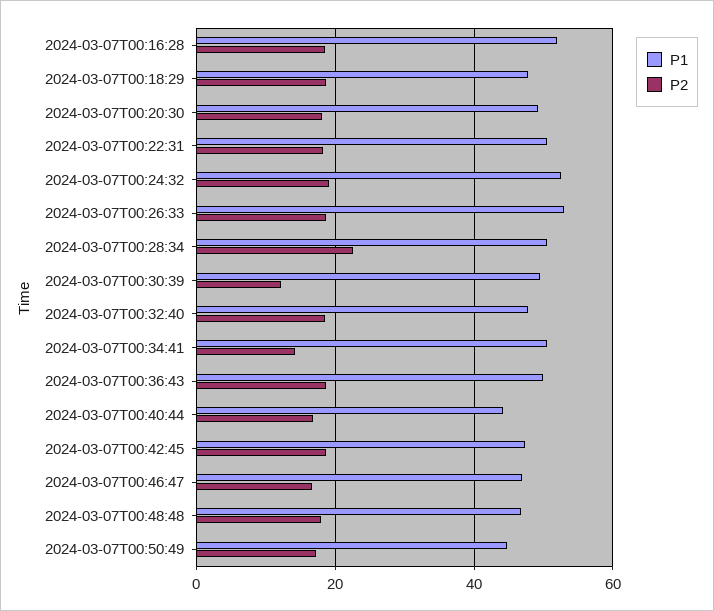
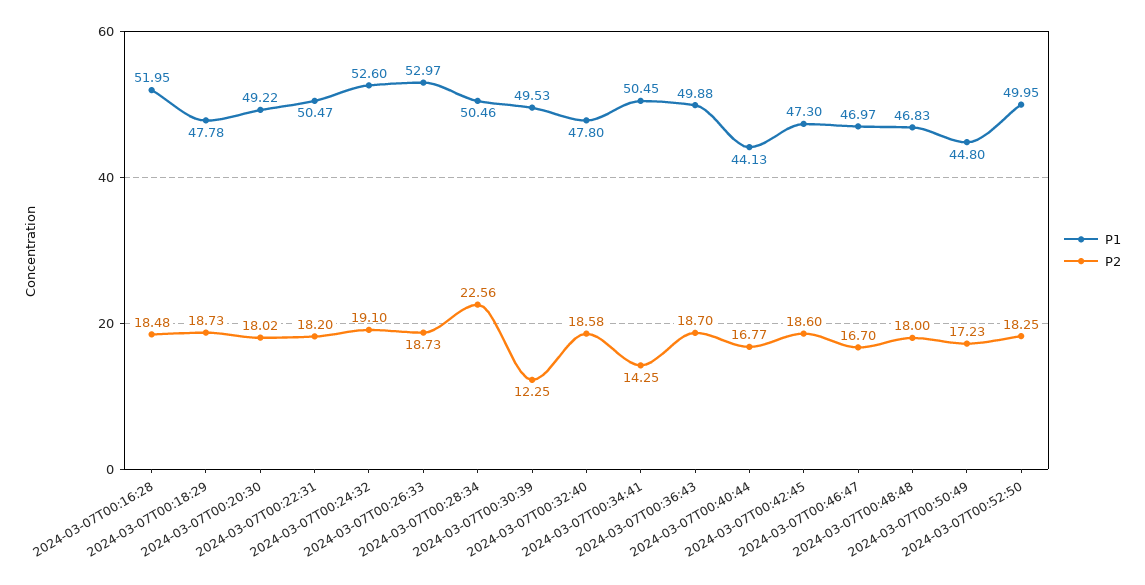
P1, 2024-03-07T00:52:50: none -> 49.95
P2, 2024-03-07T00:52:50: none -> 18.25

